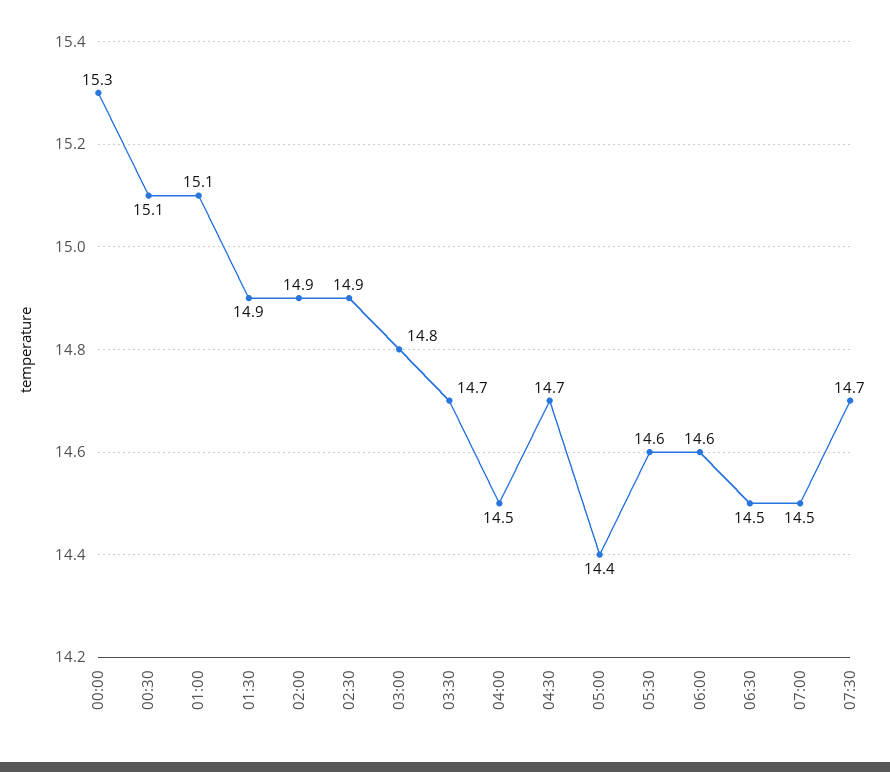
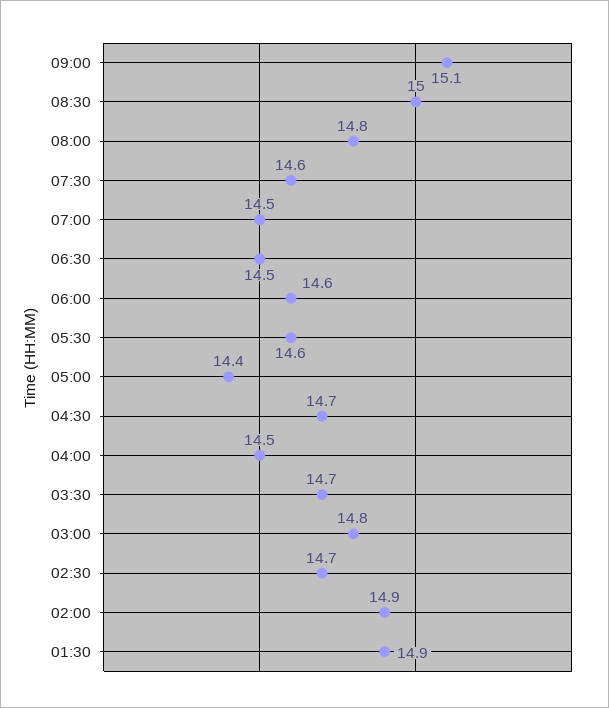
00:00: 15.3 -> none
00:30: 15.1 -> none
01:00: 15.1 -> none
02:30: 14.9 -> 14.7
07:30: 14.7 -> 14.6
09:00: none -> 15.1
08:30: none -> 15
08:00: none -> 14.8

